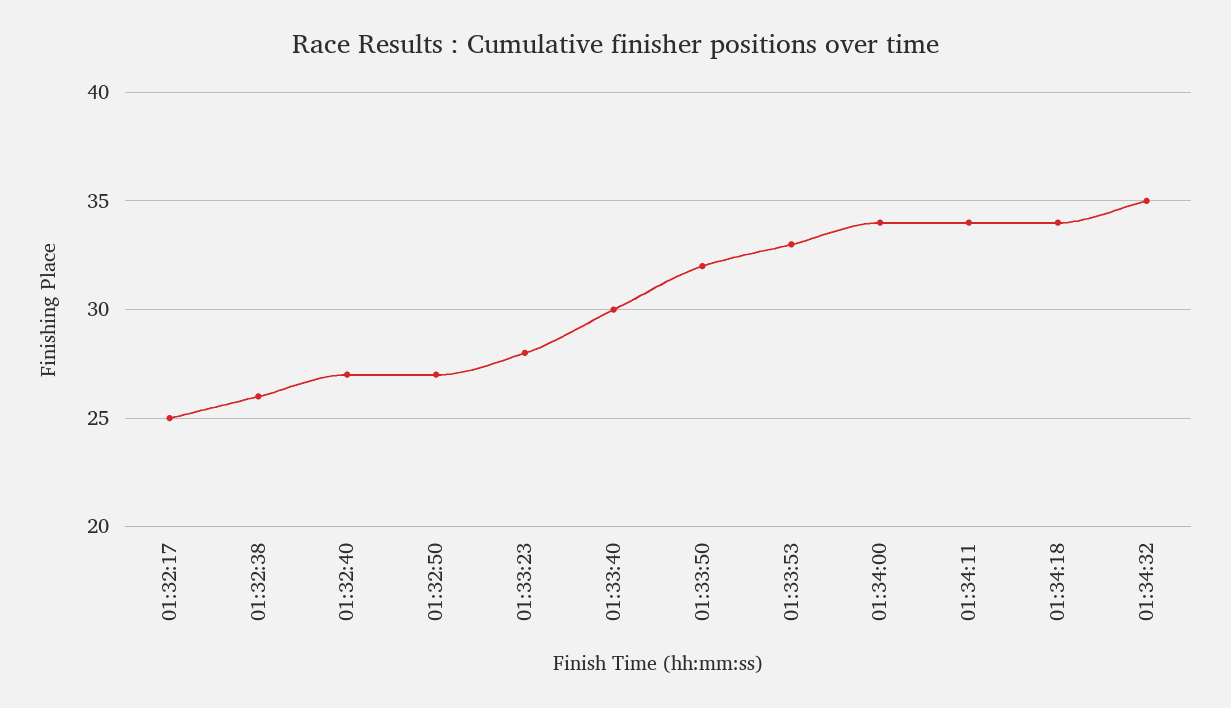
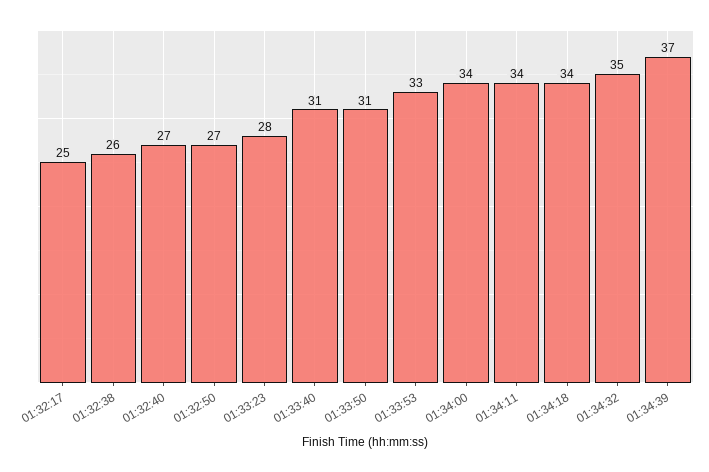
01:33:40: 30 -> 31
01:33:50: 32 -> 31
01:34:39: none -> 37

